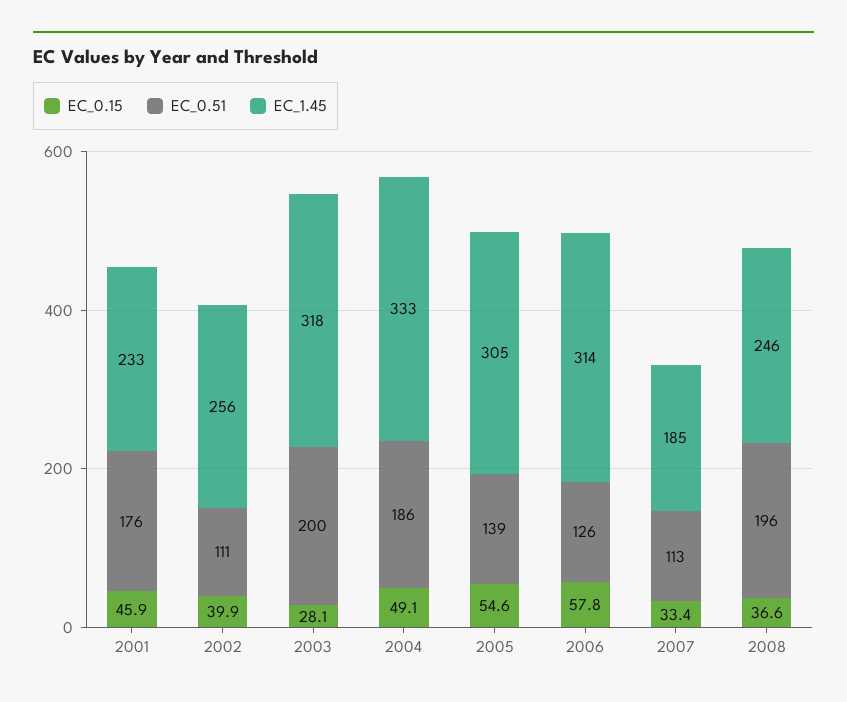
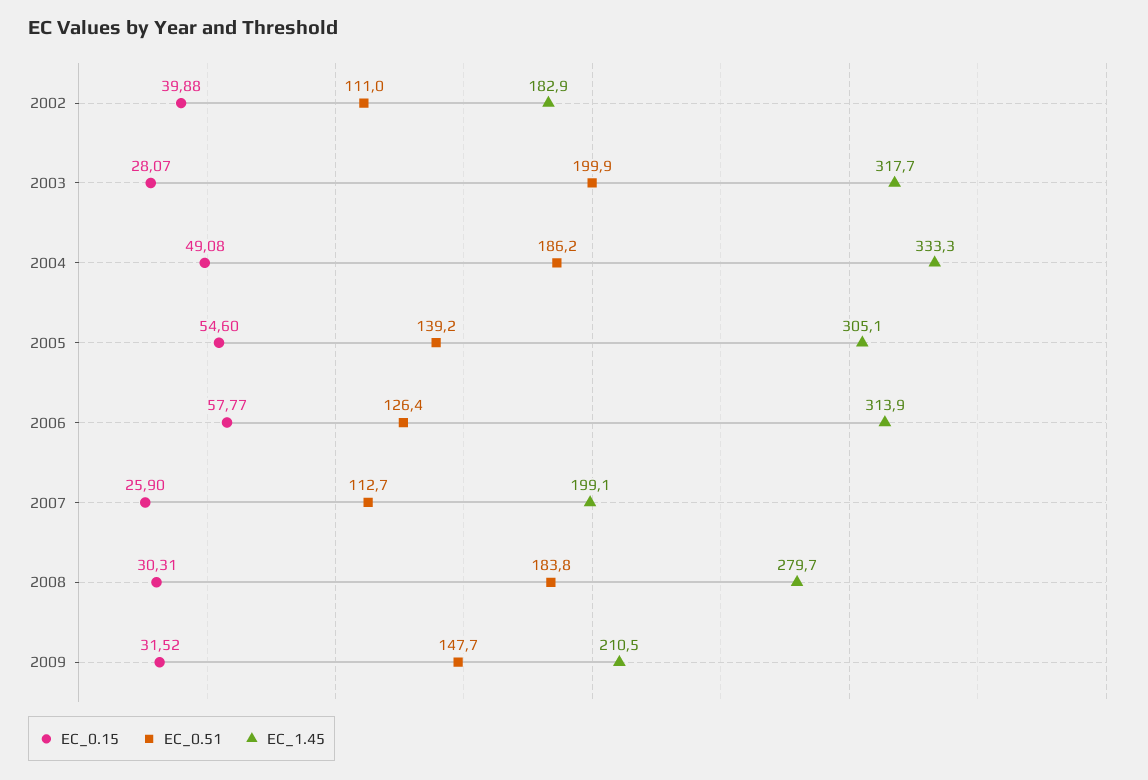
EC_0.15, 2001: 45.9 -> none
EC_0.51, 2001: 176 -> none
EC_1.45, 2001: 233 -> none
EC_1.45, 2002: 256 -> 182.9
EC_0.15, 2007: 33.4 -> 25.9
EC_1.45, 2007: 185 -> 199.1
EC_0.15, 2008: 36.6 -> 30.31
EC_0.51, 2008: 196 -> 183.8
EC_1.45, 2008: 246 -> 279.7
EC_0.15, 2009: none -> 31.52
EC_0.51, 2009: none -> 147.7
EC_1.45, 2009: none -> 210.5

